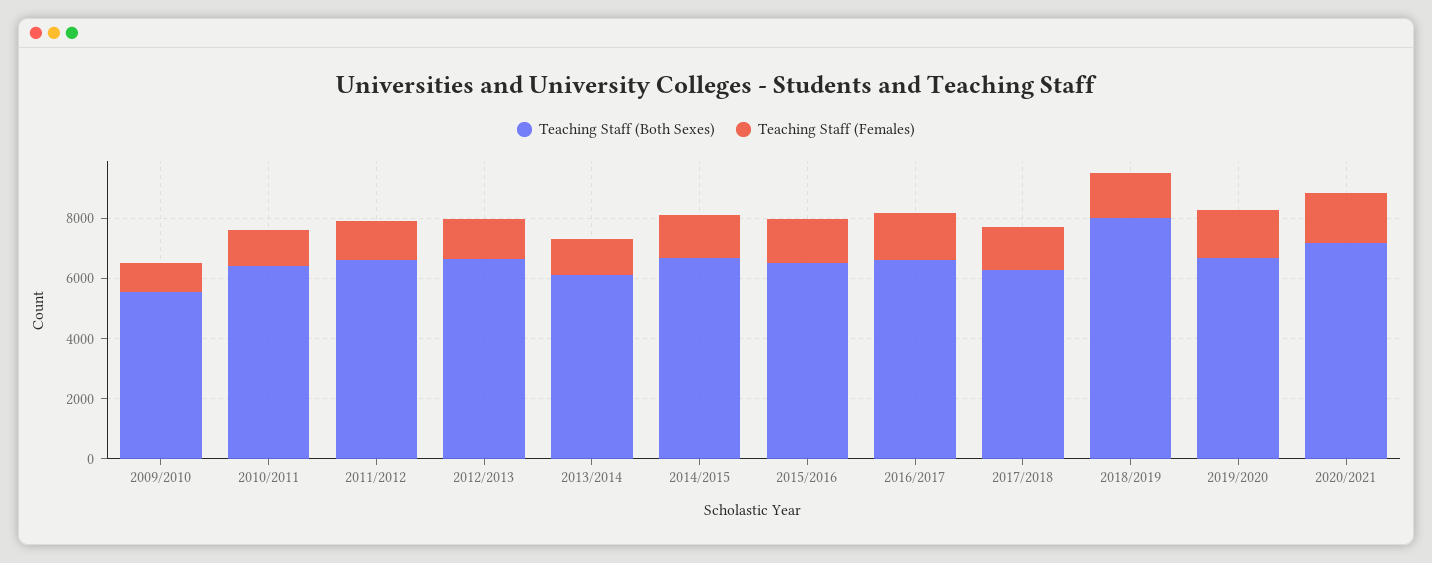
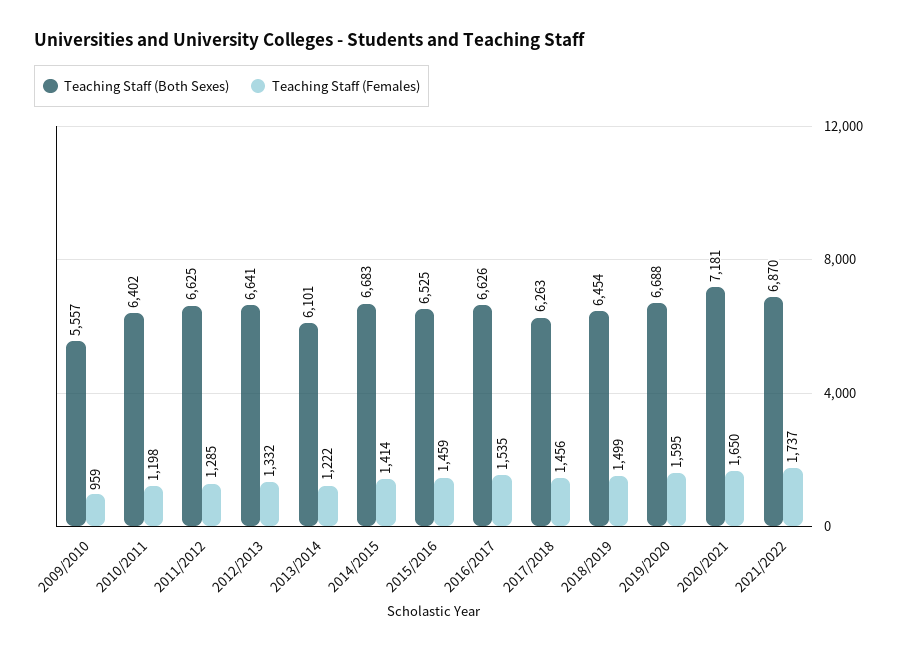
Teaching Staff (Both Sexes), 2018/2019: 8000 -> 6454
Teaching Staff (Both Sexes), 2021/2022: none -> 6870
Teaching Staff (Females), 2021/2022: none -> 1737

